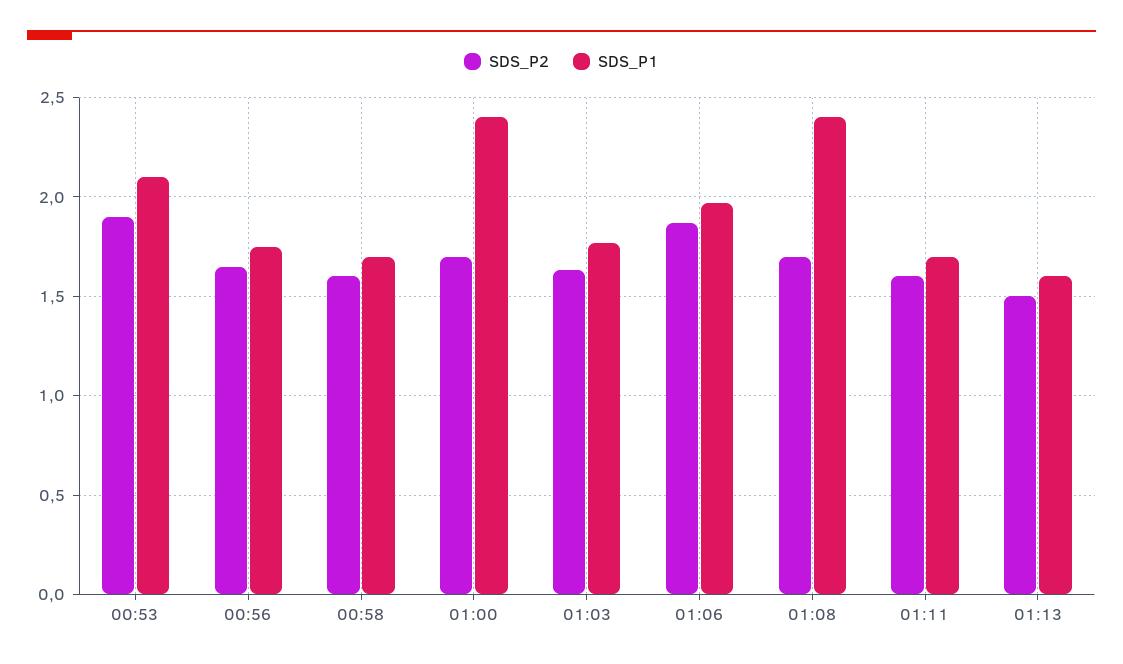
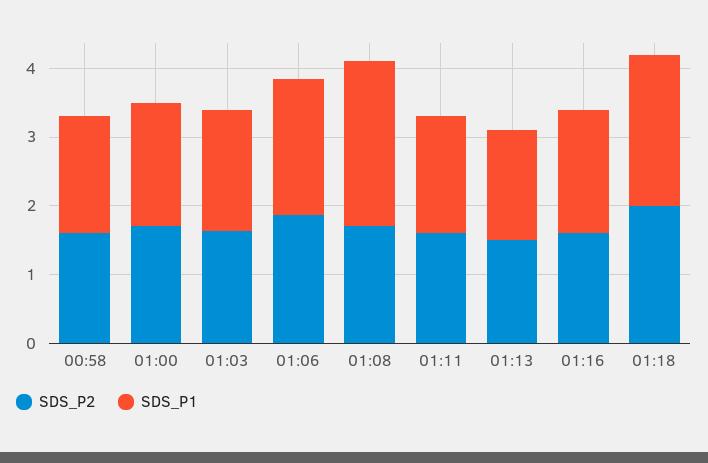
SDS_P2, 00:53: 1.9 -> none
SDS_P1, 00:53: 2.1 -> none
SDS_P2, 00:56: 1.65 -> none
SDS_P1, 00:56: 1.75 -> none
SDS_P1, 01:00: 2.4 -> 1.8
SDS_P2, 01:16: none -> 1.6
SDS_P1, 01:16: none -> 1.8
SDS_P2, 01:18: none -> 2
SDS_P1, 01:18: none -> 2.2

